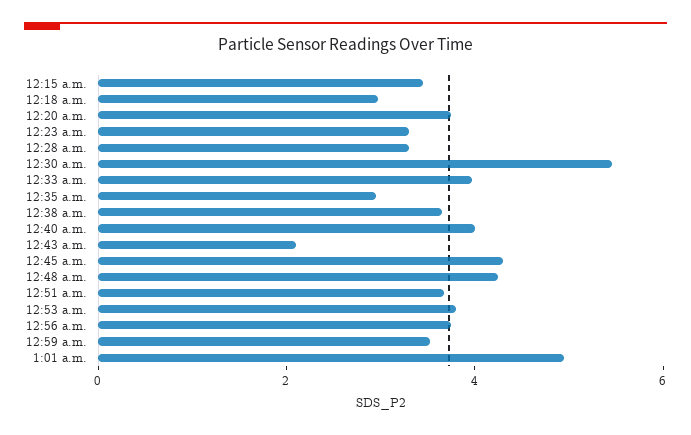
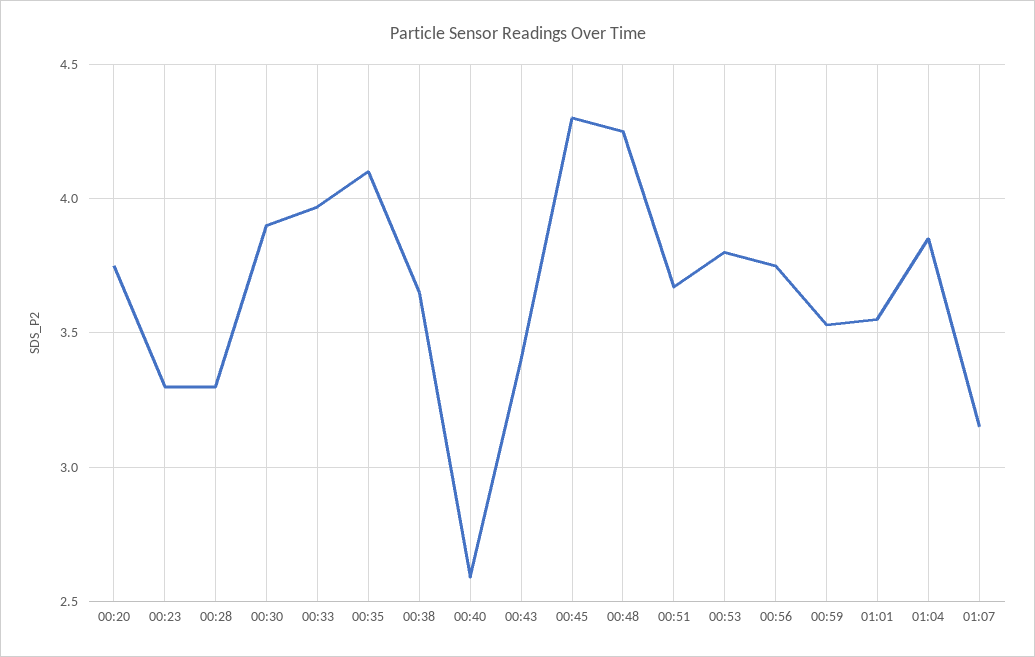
12:15 a.m.: 3.5 -> none
12:18 a.m.: 3 -> none
12:30 a.m.: 5.5 -> 3.9
12:35 a.m.: 3 -> 4.1
12:40 a.m.: 4 -> 2.6
12:43 a.m.: 2 -> 3.4
1:01 a.m.: 5 -> 3.55
01:04: none -> 3.85
01:07: none -> 3.15

